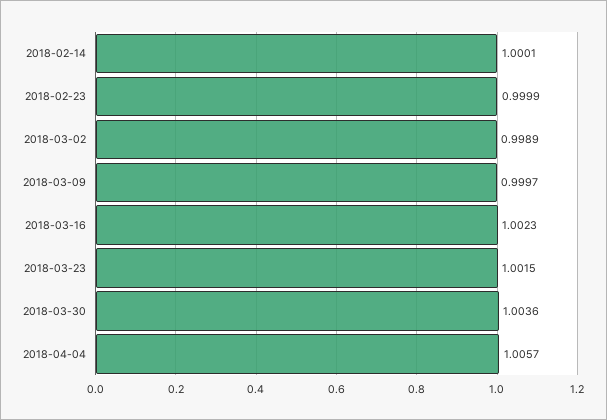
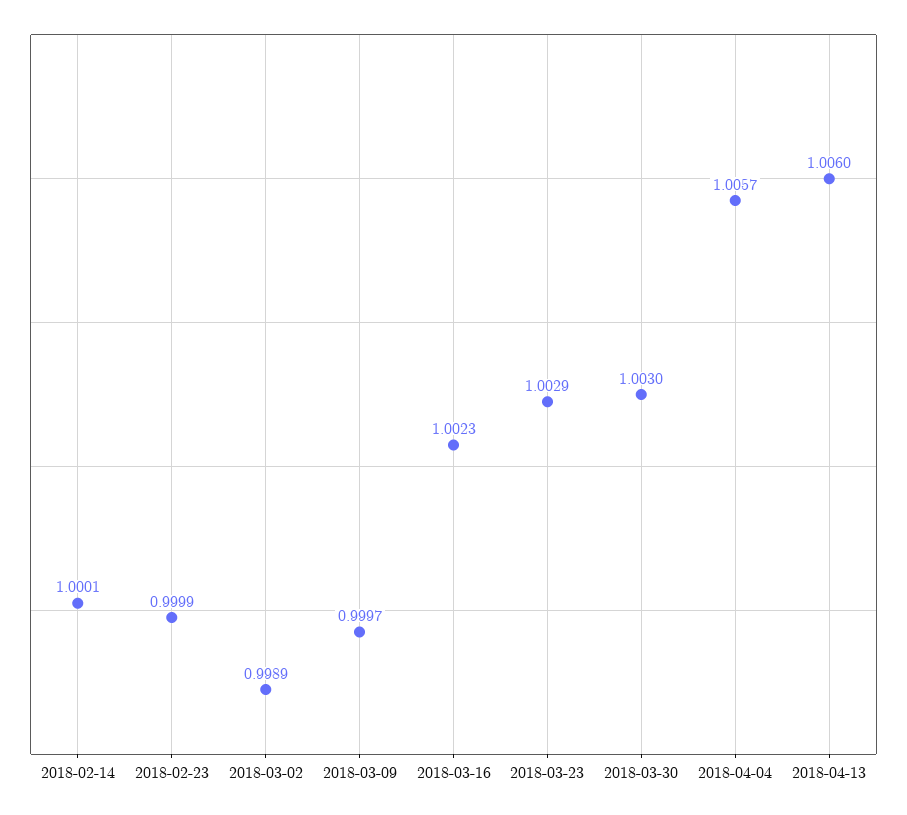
2018-03-23: 1.0015 -> 1.0029
2018-03-30: 1.0036 -> 1.003
2018-04-13: none -> 1.006

